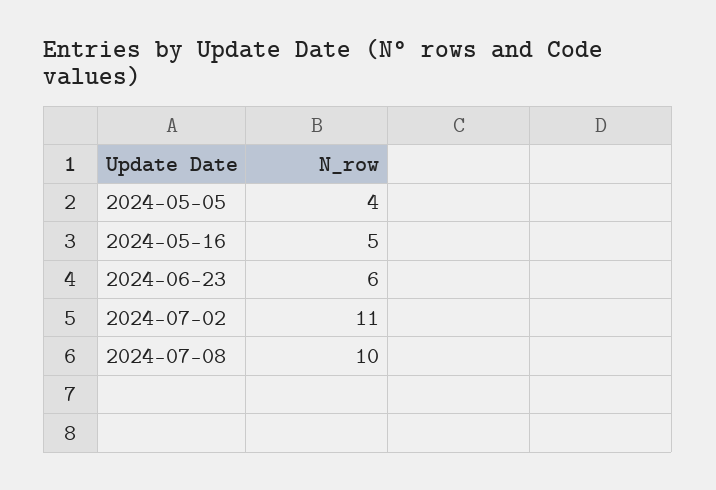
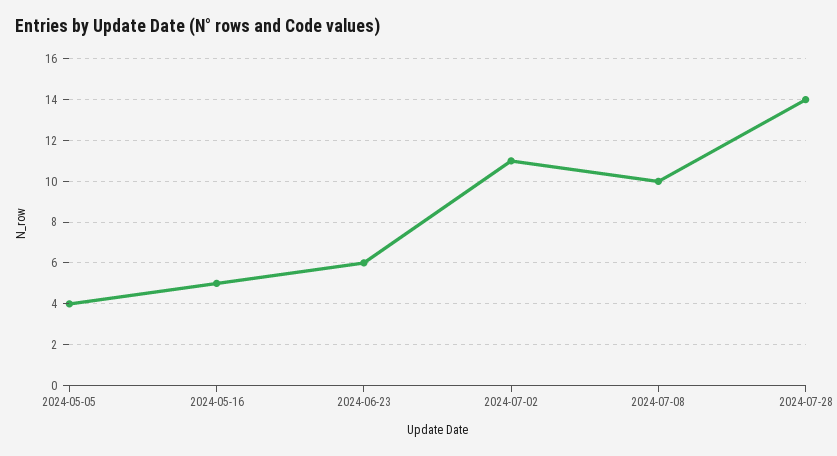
2024-07-28: none -> 14

